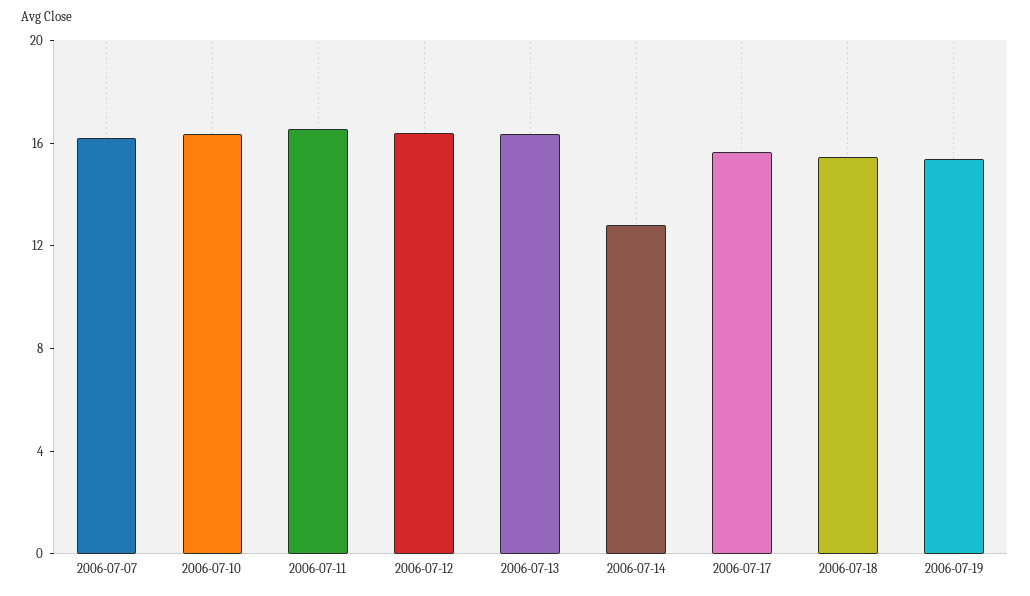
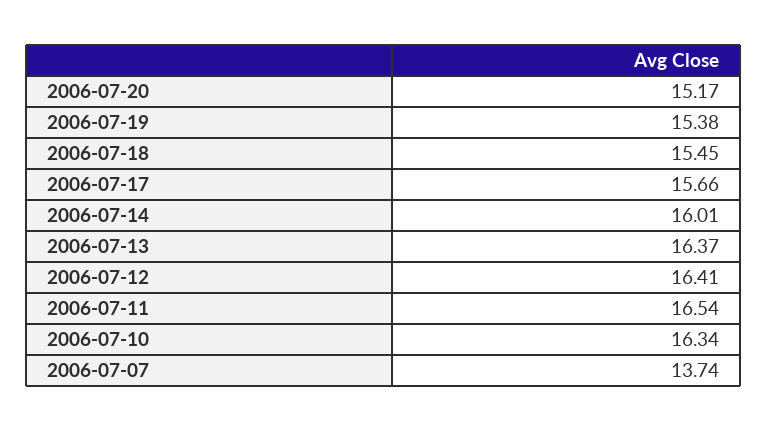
2006-07-07: 16 -> 13.74
2006-07-14: 13 -> 16.01
2006-07-20: none -> 15.17

